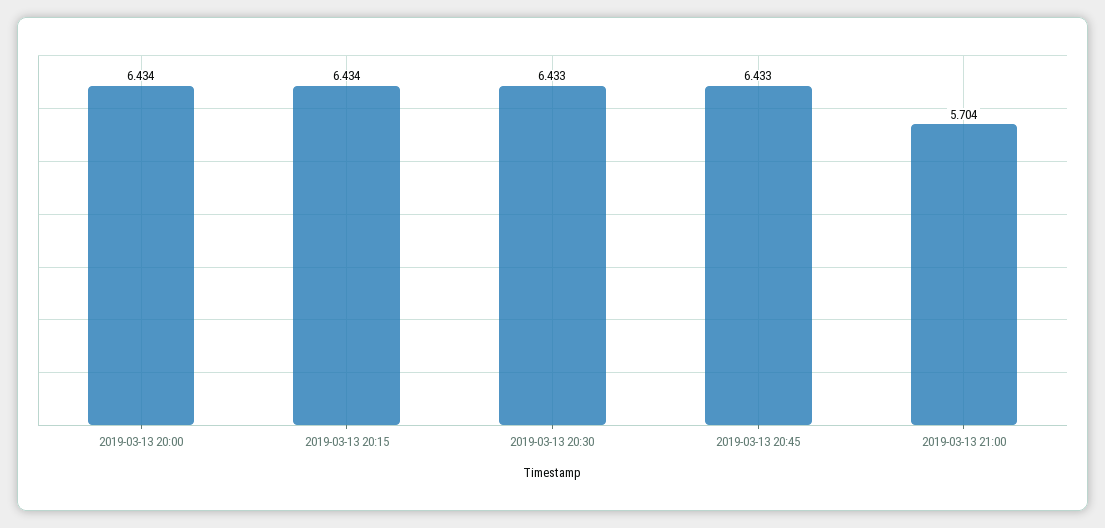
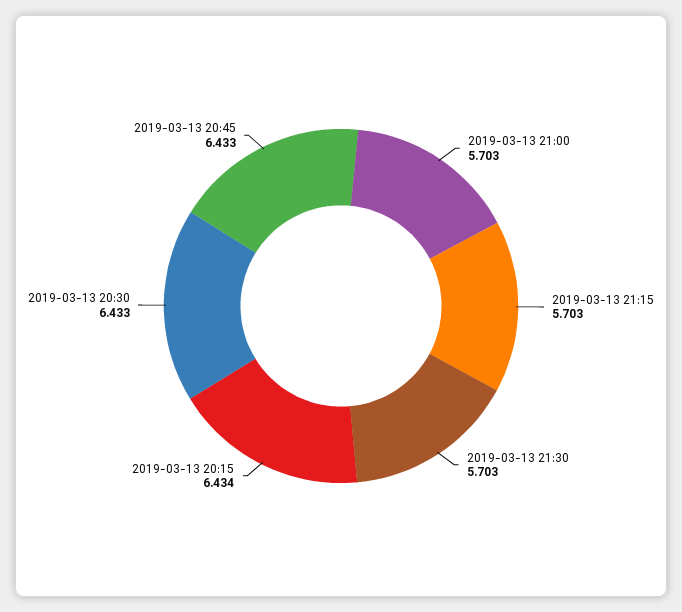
2019-03-13 20:00: 6.434 -> none
2019-03-13 21:00: 5.704 -> 5.703
2019-03-13 21:15: none -> 5.703
2019-03-13 21:30: none -> 5.703

